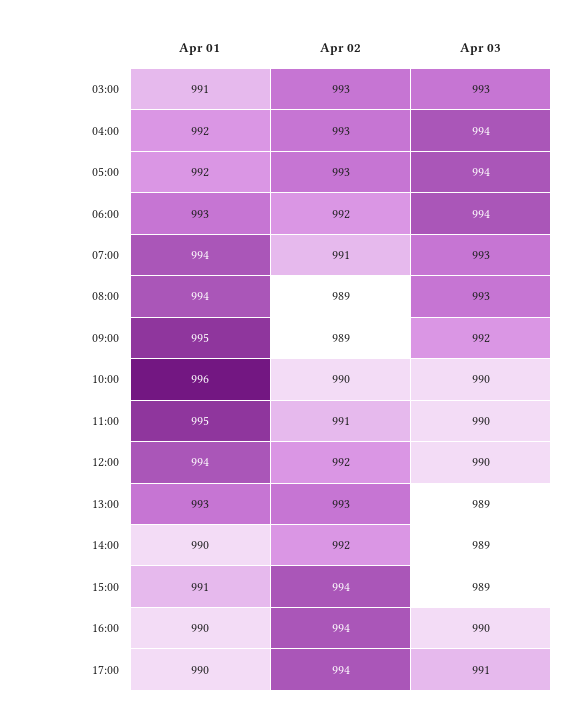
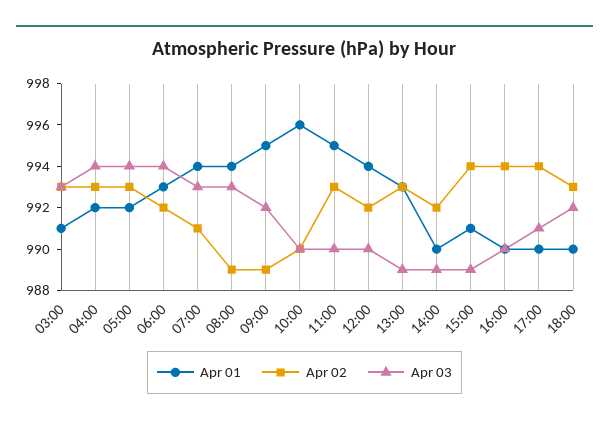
Apr 02, 11:00: 991 -> 993
Apr 01, 18:00: none -> 990
Apr 02, 18:00: none -> 993
Apr 03, 18:00: none -> 992

